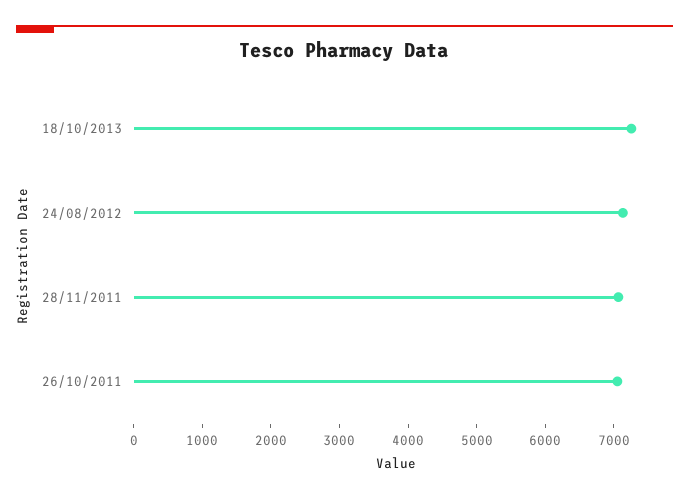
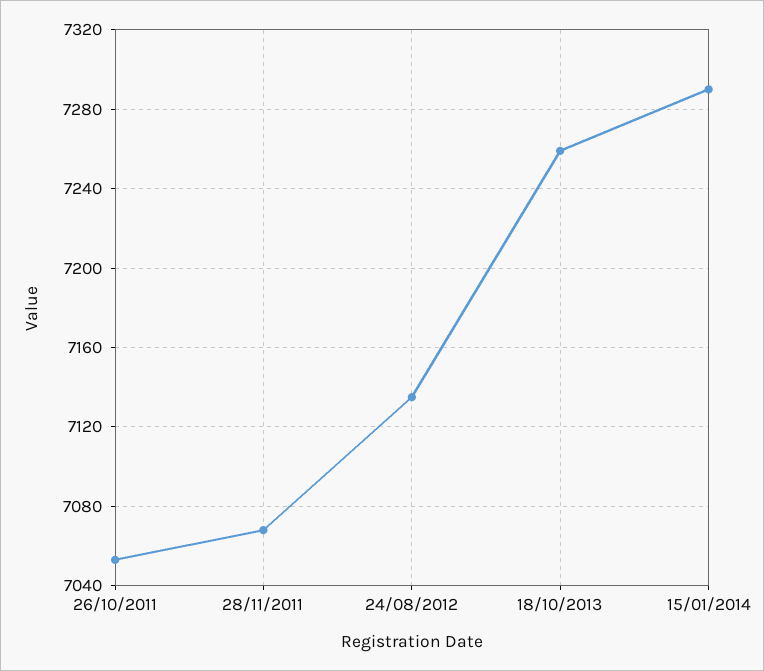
15/01/2014: none -> 7290

